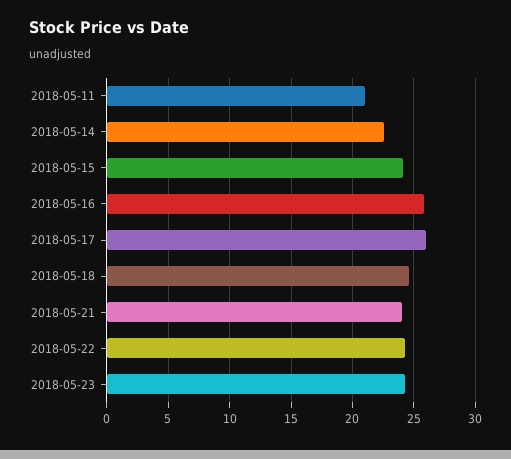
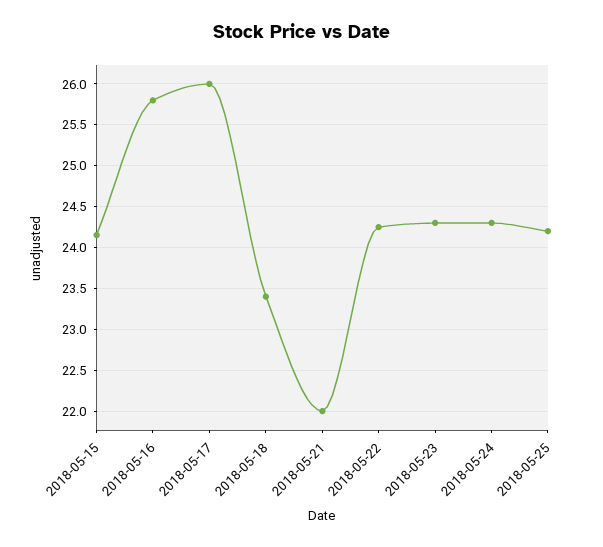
2018-05-11: 21 -> none
2018-05-14: 22.5 -> none
2018-05-18: 24.5 -> 23.4
2018-05-21: 24 -> 22
2018-05-24: none -> 24.3
2018-05-25: none -> 24.2

